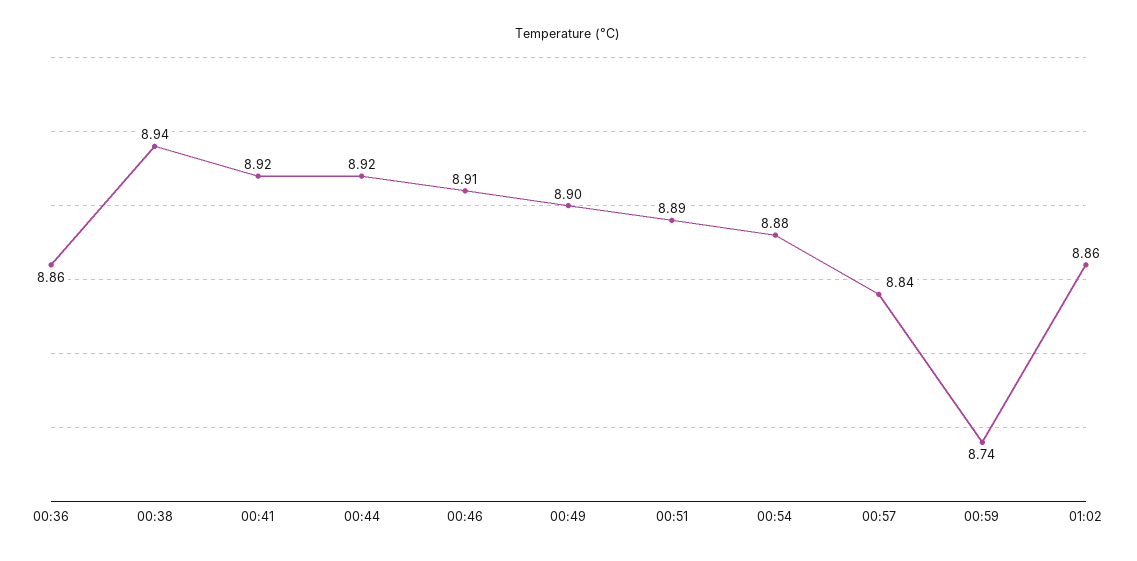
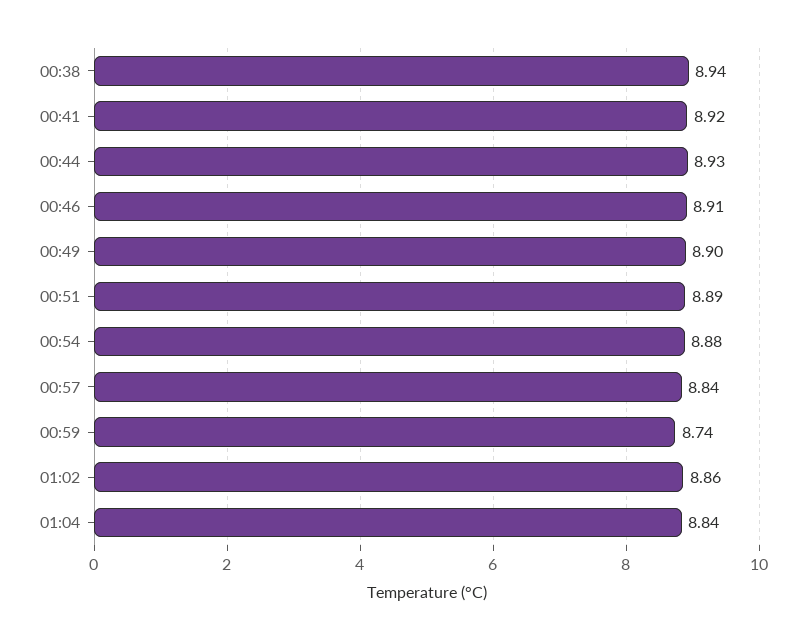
00:36: 8.86 -> none
00:44: 8.92 -> 8.93
01:04: none -> 8.84

